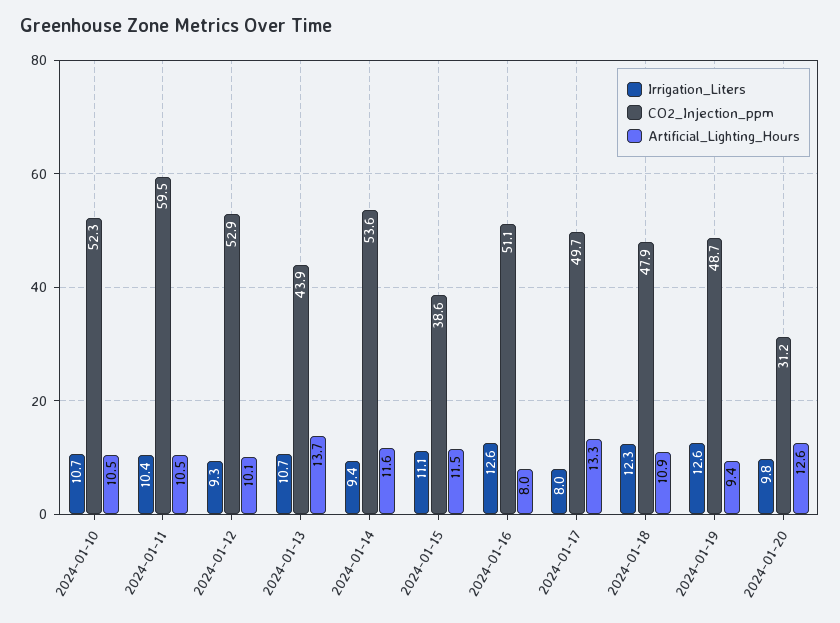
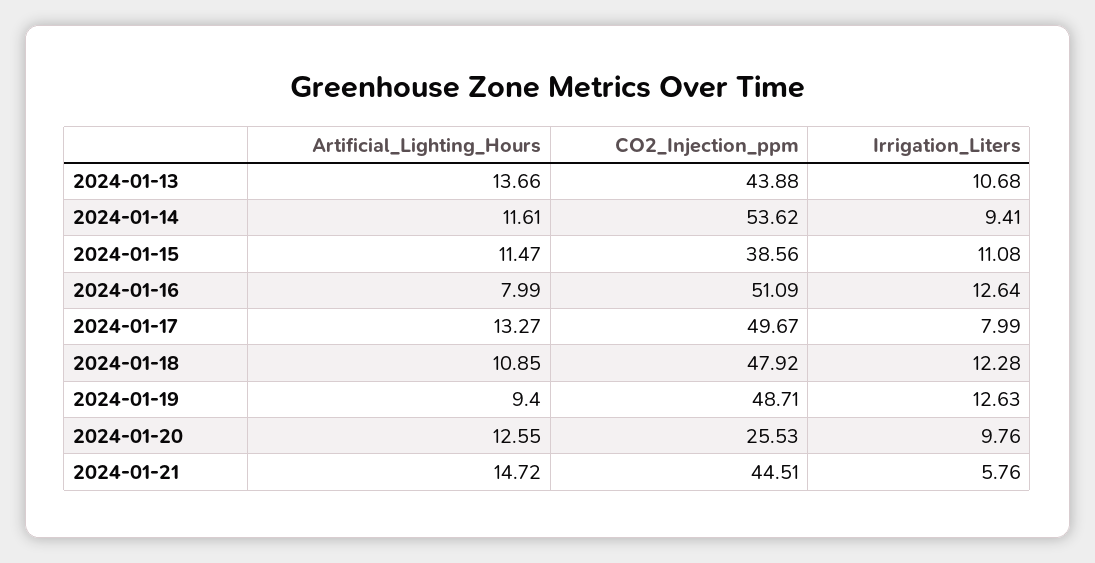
Irrigation_Liters, 2024-01-10: 10.7 -> none
CO2_Injection_ppm, 2024-01-10: 52.3 -> none
Artificial_Lighting_Hours, 2024-01-10: 10.5 -> none
Irrigation_Liters, 2024-01-11: 10.4 -> none
CO2_Injection_ppm, 2024-01-11: 59.5 -> none
Artificial_Lighting_Hours, 2024-01-11: 10.5 -> none
Irrigation_Liters, 2024-01-12: 9.3 -> none
CO2_Injection_ppm, 2024-01-12: 52.9 -> none
Artificial_Lighting_Hours, 2024-01-12: 10.1 -> none
CO2_Injection_ppm, 2024-01-20: 31.2 -> 25.53
Artificial_Lighting_Hours, 2024-01-21: none -> 14.72
CO2_Injection_ppm, 2024-01-21: none -> 44.51
Irrigation_Liters, 2024-01-21: none -> 5.76

